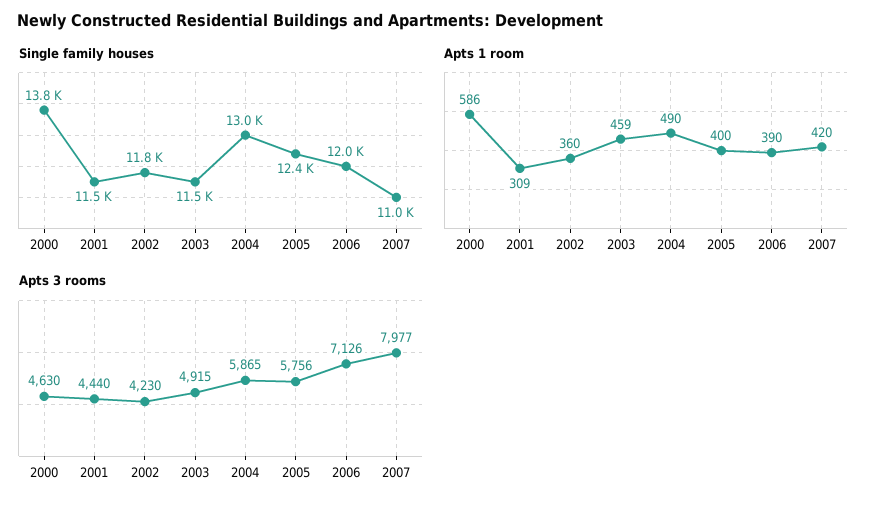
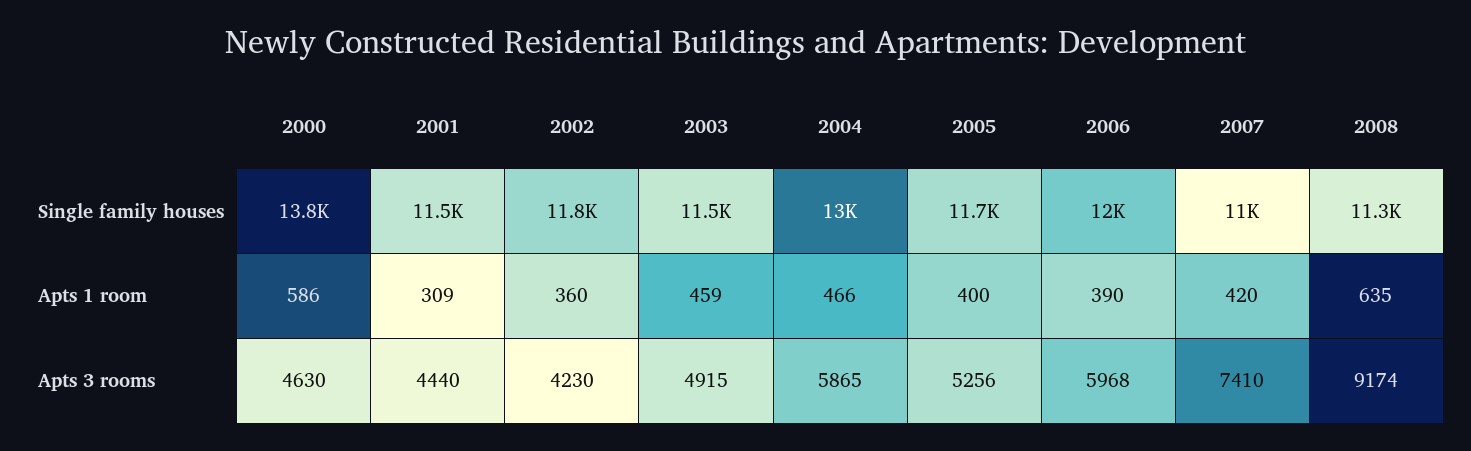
Single family houses, 2005: 12400 -> 11700
Apts 1 room, 2004: 490 -> 466
Apts 3 rooms, 2005: 5756 -> 5256
Apts 3 rooms, 2006: 7126 -> 5968
Apts 3 rooms, 2007: 7977 -> 7410
Single family houses, 2008: none -> 11300
Apts 1 room, 2008: none -> 635
Apts 3 rooms, 2008: none -> 9174

